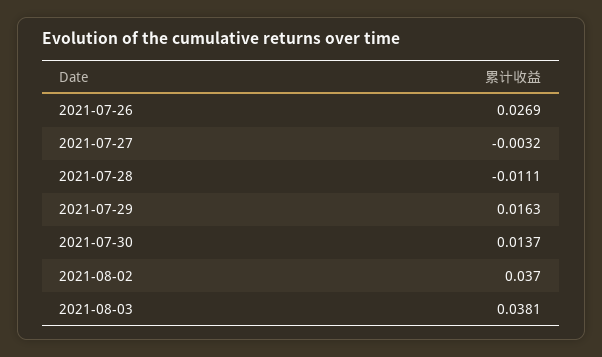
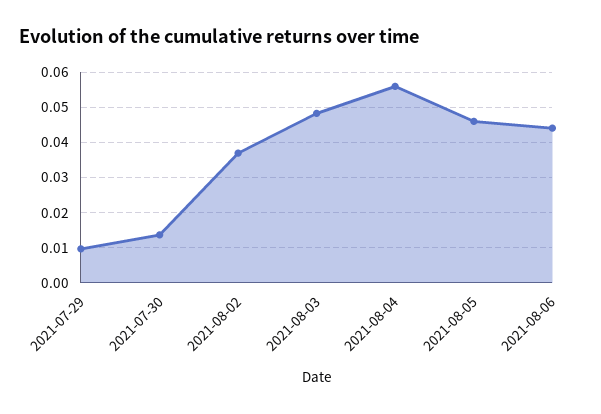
2021-07-26: 0.0269 -> none
2021-07-27: -0.0032 -> none
2021-07-28: -0.0111 -> none
2021-07-29: 0.0163 -> 0.01
2021-08-03: 0.0381 -> 0.048
2021-08-04: none -> 0.056
2021-08-05: none -> 0.046
2021-08-06: none -> 0.044

